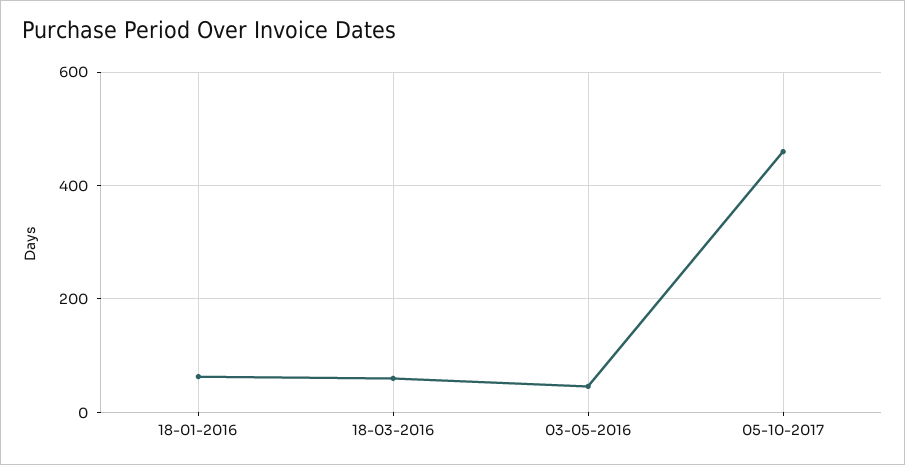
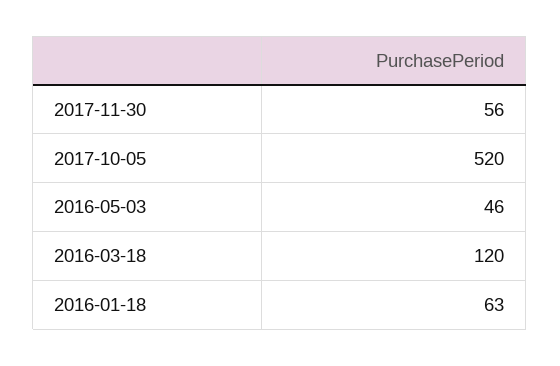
18-03-2016: 60 -> 120
05-10-2017: 460 -> 520
2017-11-30: none -> 56

